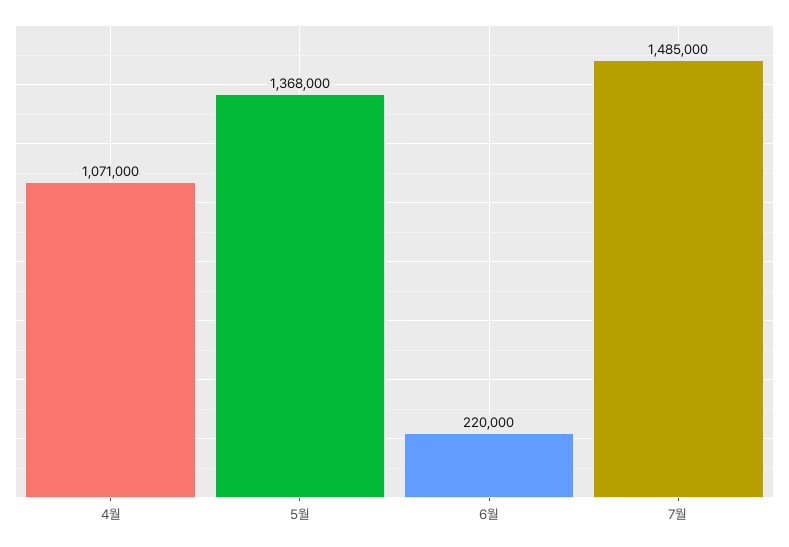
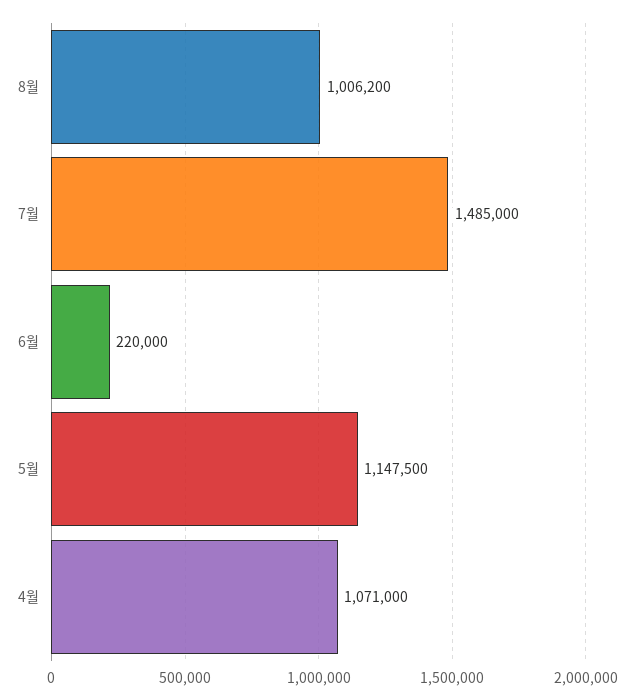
5월: 1368000 -> 1147500
8월: none -> 1006200

